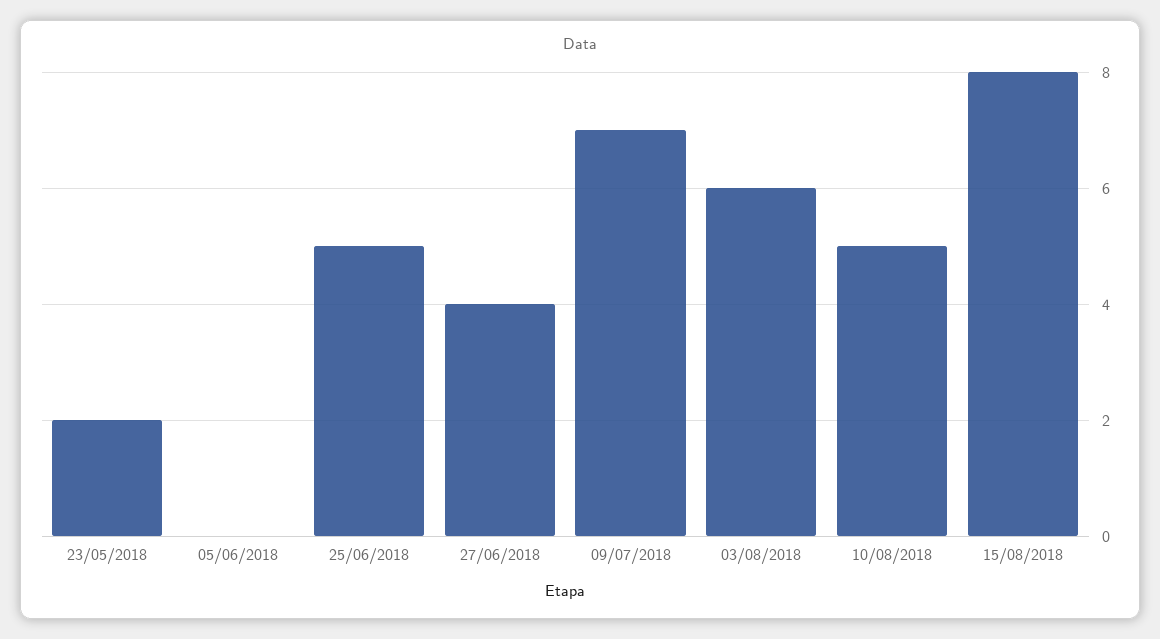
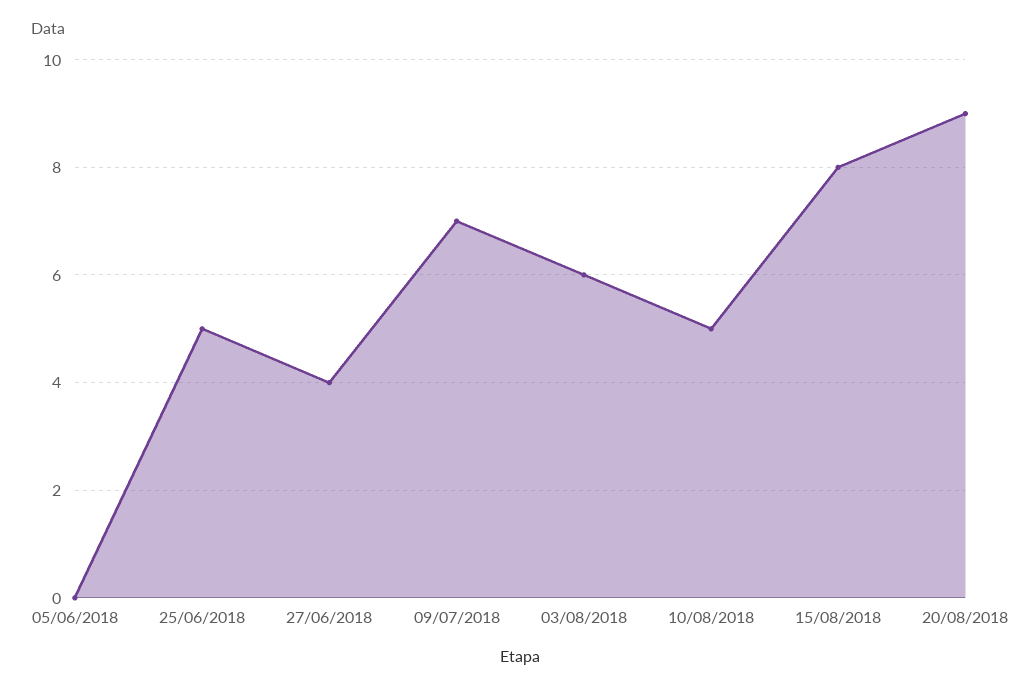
23/05/2018: 2 -> none
20/08/2018: none -> 9

